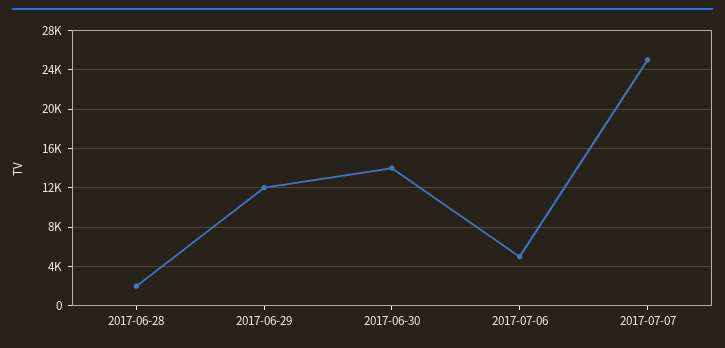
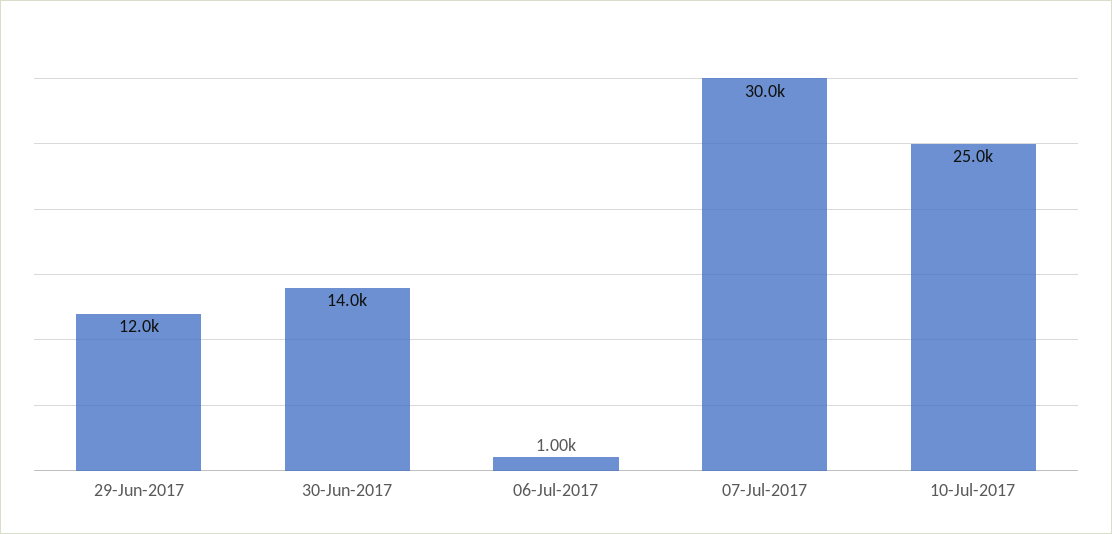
2017-06-28: 2000 -> none
2017-07-06: 5000 -> 1000
2017-07-07: 25000 -> 30000
10-Jul-2017: none -> 25000

